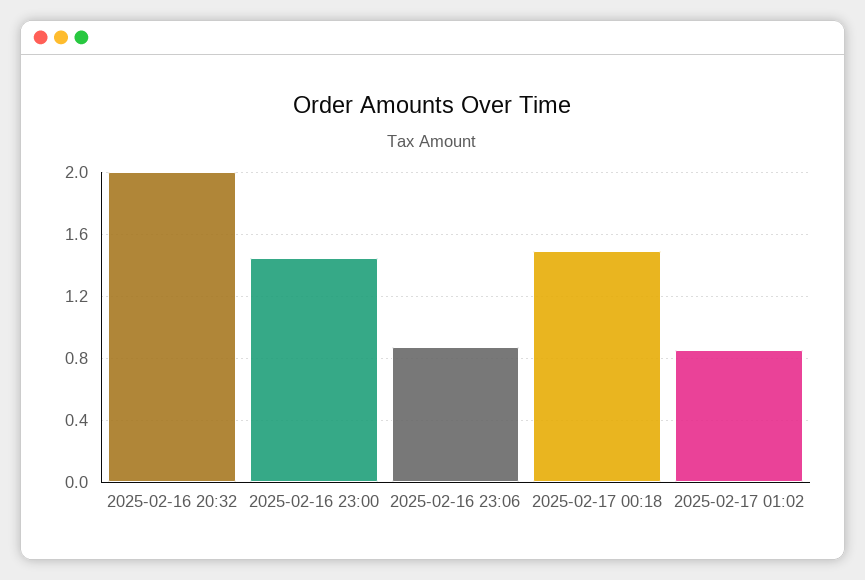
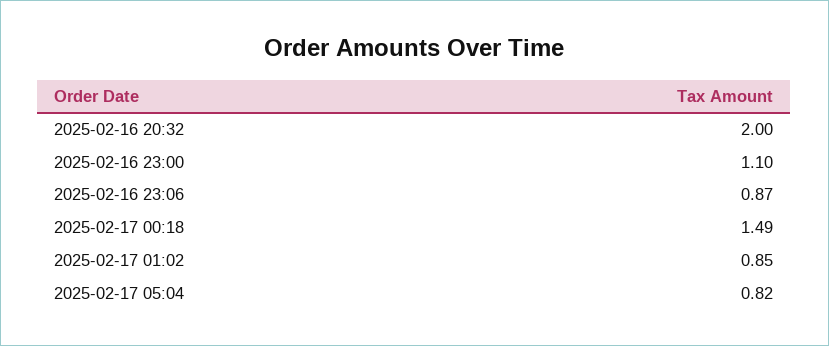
2025-02-16 23:00: 1.45 -> 1.1
2025-02-17 05:04: none -> 0.82

